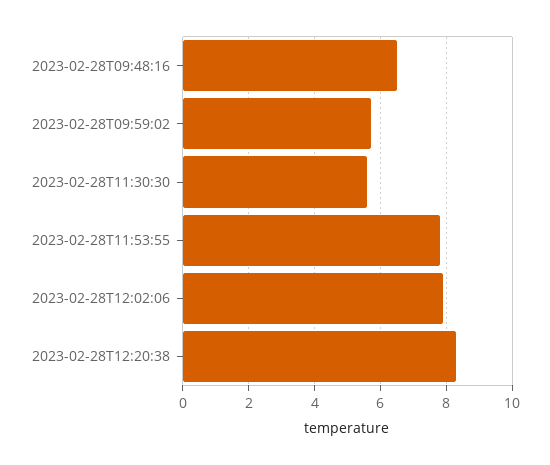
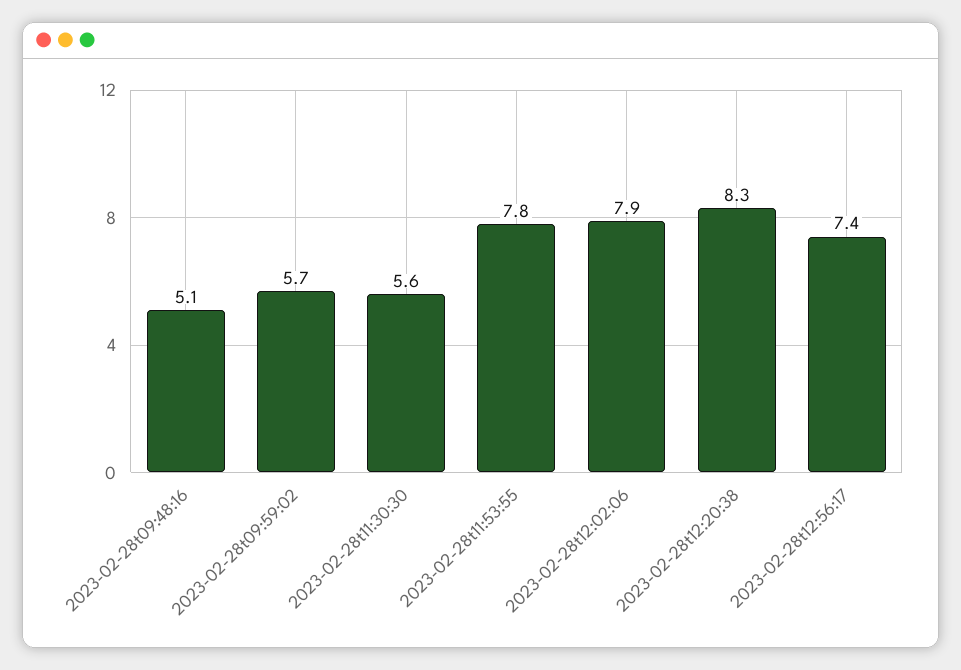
2023-02-28T09:48:16: 6.5 -> 5.1
2023-02-28t12:56:17: none -> 7.4

